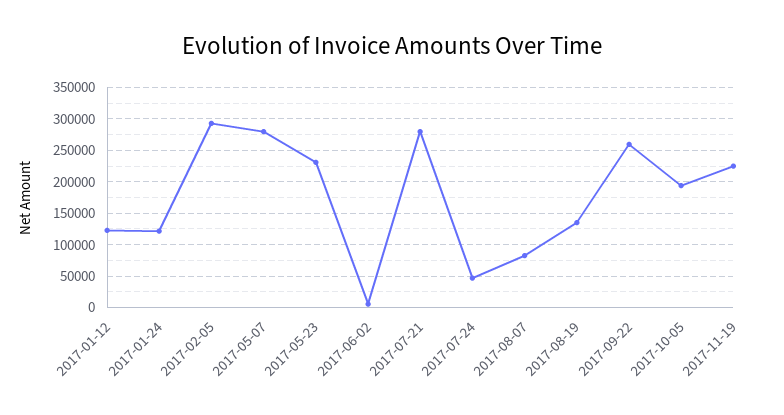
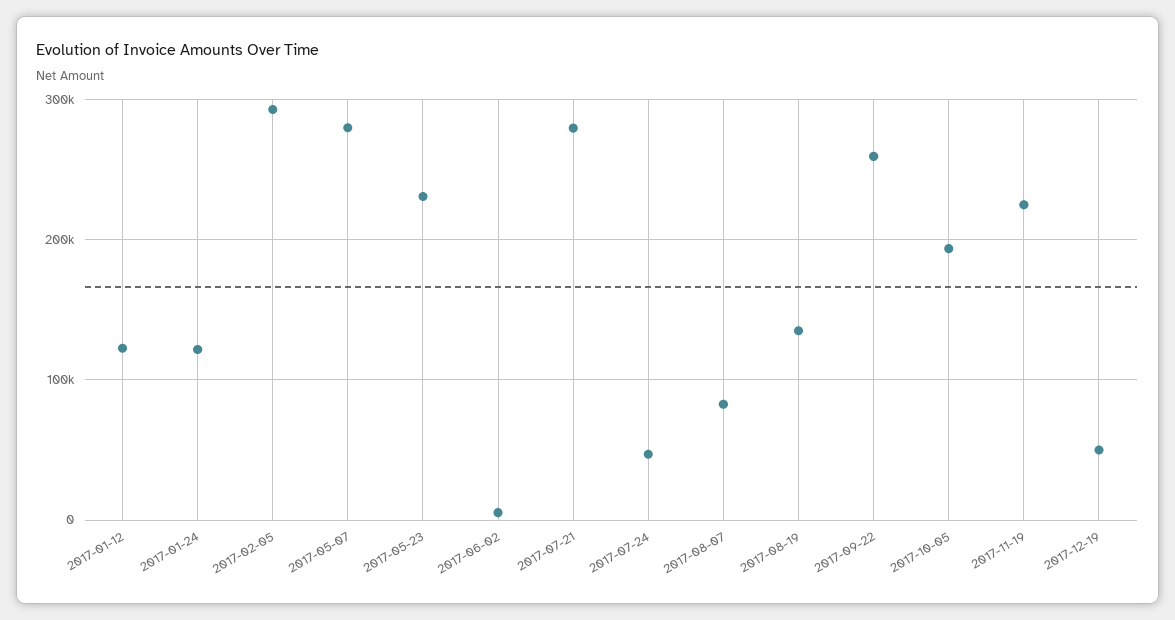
2017-12-19: none -> 50000

